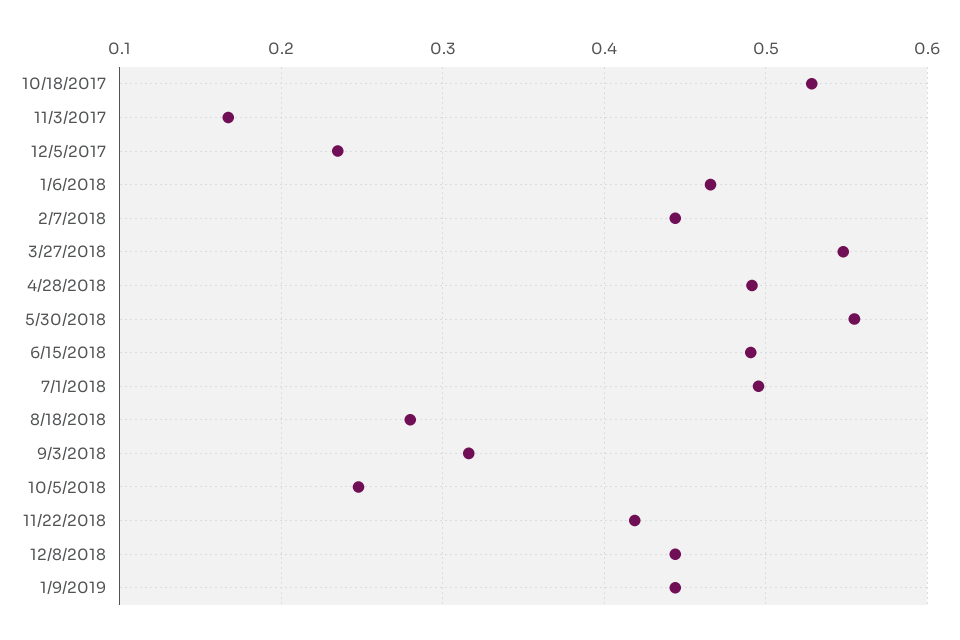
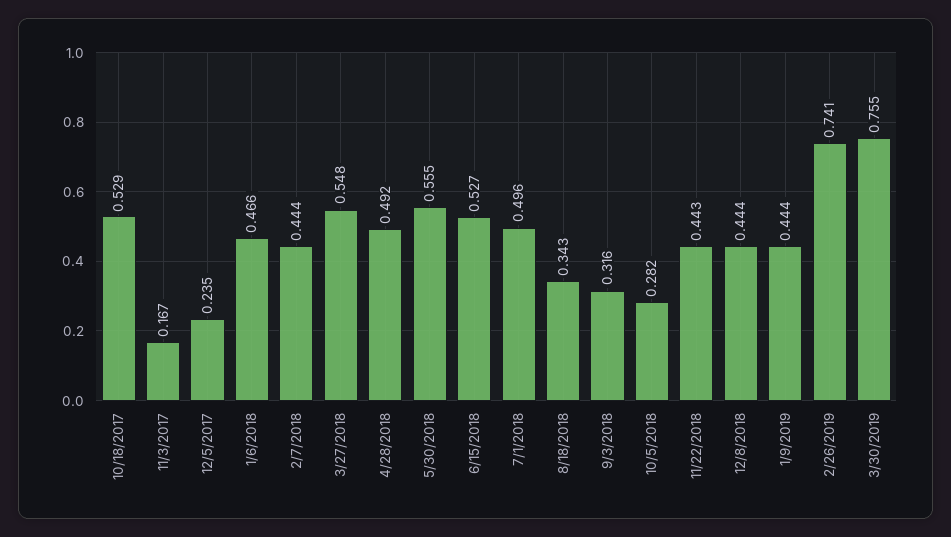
6/15/2018: 0.49 -> 0.527
8/18/2018: 0.28 -> 0.343
10/5/2018: 0.25 -> 0.282
11/22/2018: 0.42 -> 0.443
2/26/2019: none -> 0.741
3/30/2019: none -> 0.755

